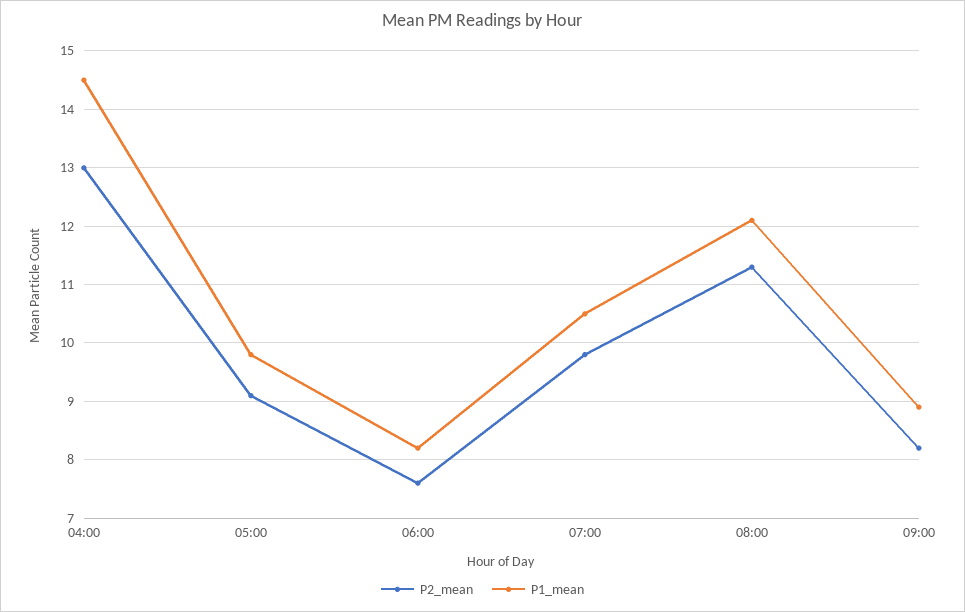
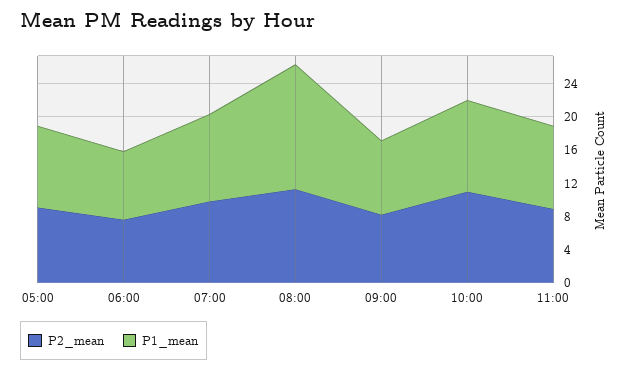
P2_mean, 04:00: 13 -> none
P1_mean, 04:00: 14.5 -> none
P1_mean, 08:00: 12 -> 15
P2_mean, 10:00: none -> 11
P1_mean, 10:00: none -> 11
P2_mean, 11:00: none -> 9
P1_mean, 11:00: none -> 10

